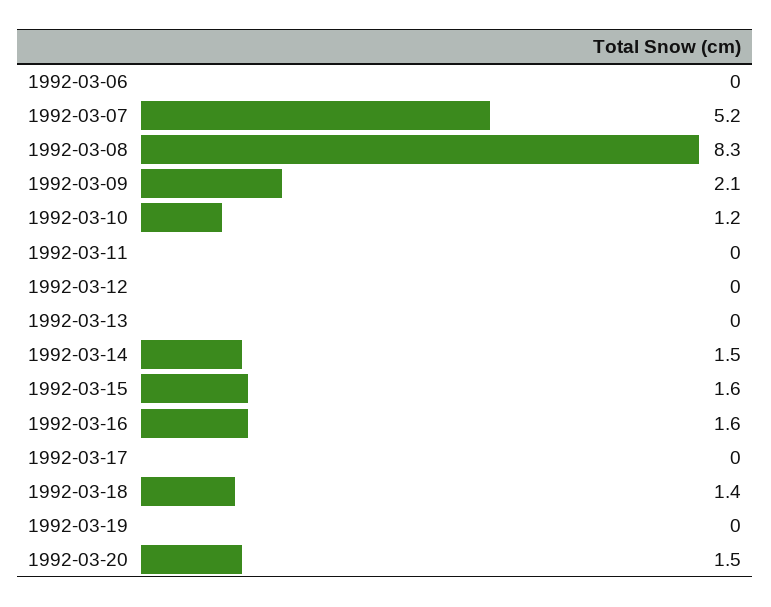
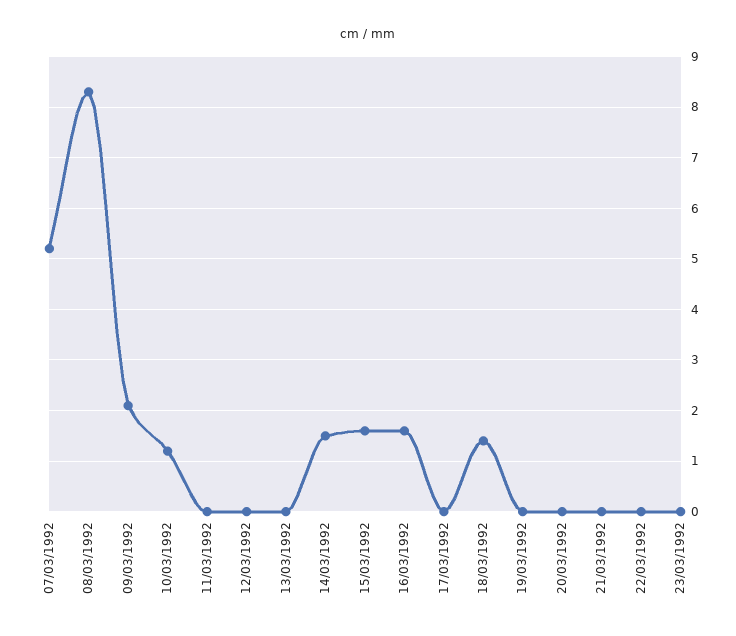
1992-03-06: 0 -> none
1992-03-20: 1.5 -> 0
21/03/1992: none -> 0
22/03/1992: none -> 0
23/03/1992: none -> 0

